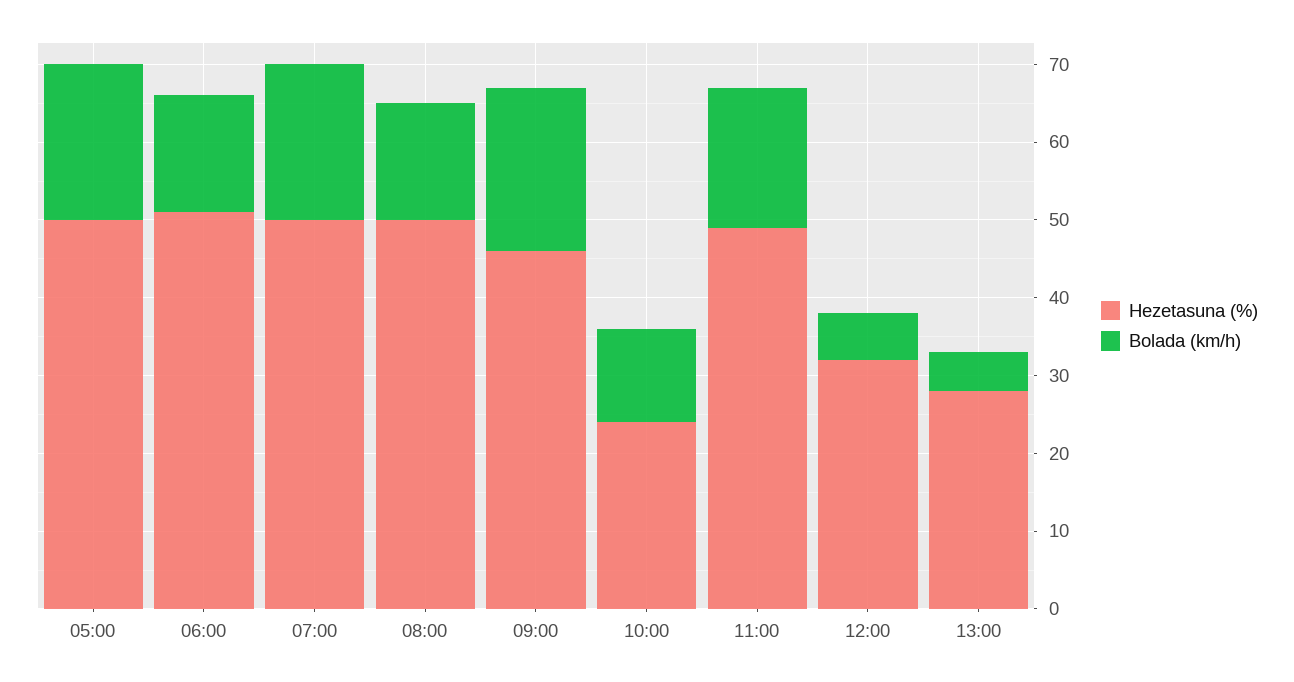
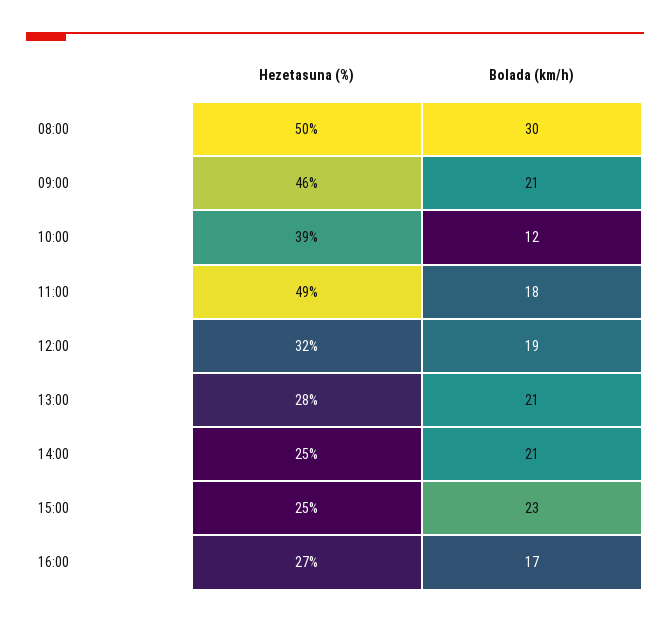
Hezetasuna (%), 05:00: 50 -> none
Bolada (km/h), 05:00: 20 -> none
Hezetasuna (%), 06:00: 50 -> none
Bolada (km/h), 06:00: 15 -> none
Hezetasuna (%), 07:00: 50 -> none
Bolada (km/h), 07:00: 20 -> none
Bolada (km/h), 08:00: 15 -> 30
Hezetasuna (%), 10:00: 25 -> 39
Bolada (km/h), 12:00: 5 -> 19
Bolada (km/h), 13:00: 5 -> 21
Hezetasuna (%), 14:00: none -> 25
Bolada (km/h), 14:00: none -> 21
Hezetasuna (%), 15:00: none -> 25
Bolada (km/h), 15:00: none -> 23
Hezetasuna (%), 16:00: none -> 27
Bolada (km/h), 16:00: none -> 17

